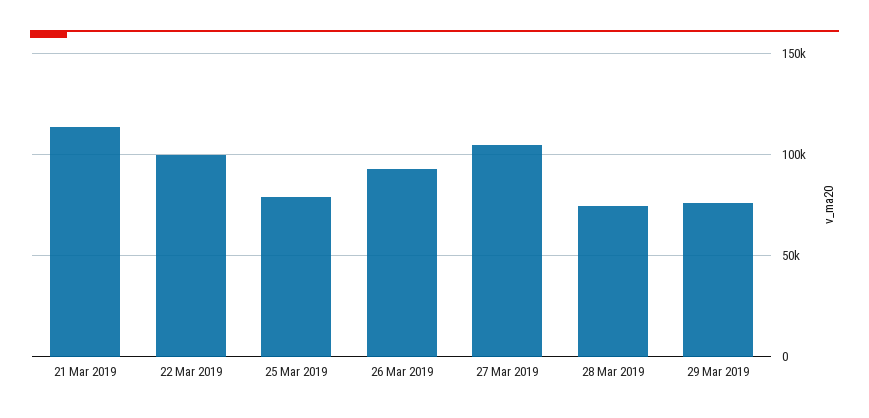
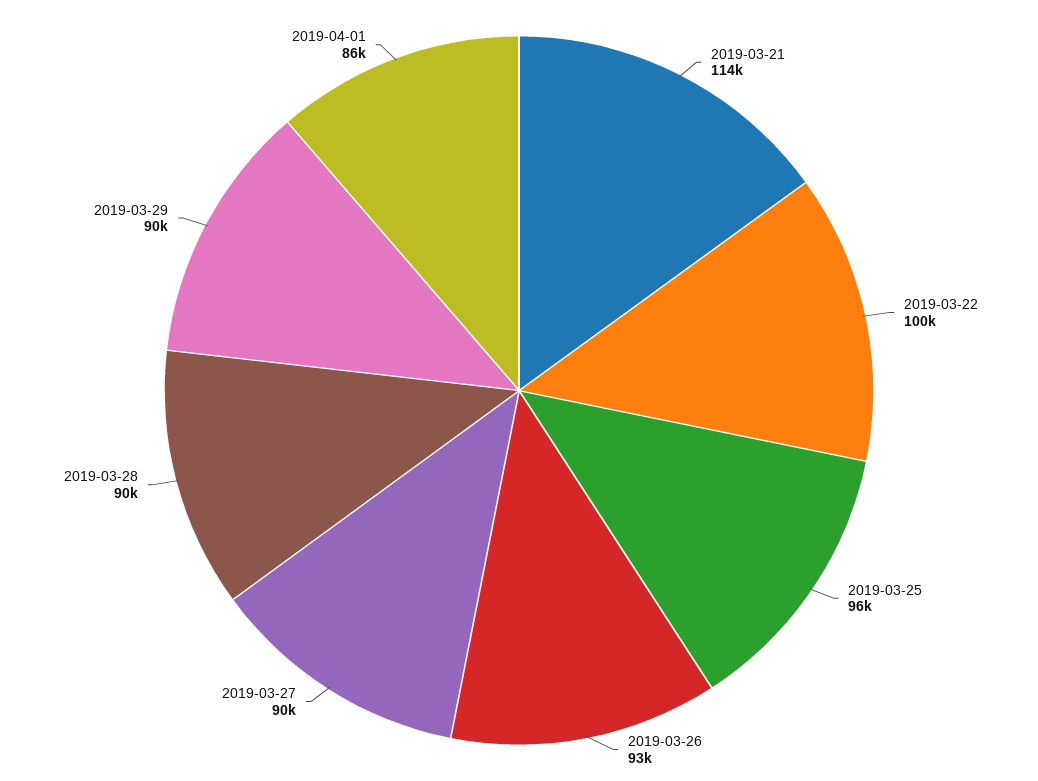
25 Mar 2019: 80000 -> 96000
27 Mar 2019: 105000 -> 90000
28 Mar 2019: 75000 -> 90000
29 Mar 2019: 75000 -> 90000
2019-04-01: none -> 86000

